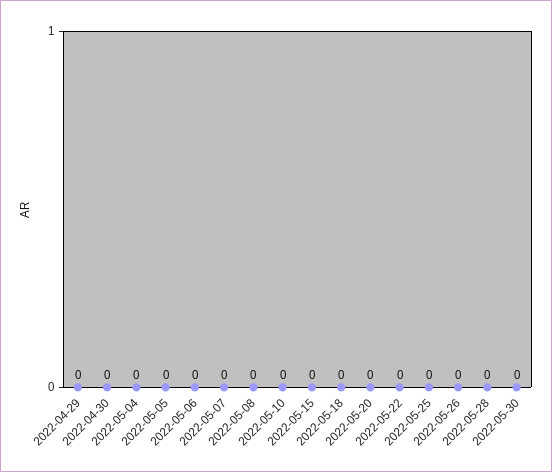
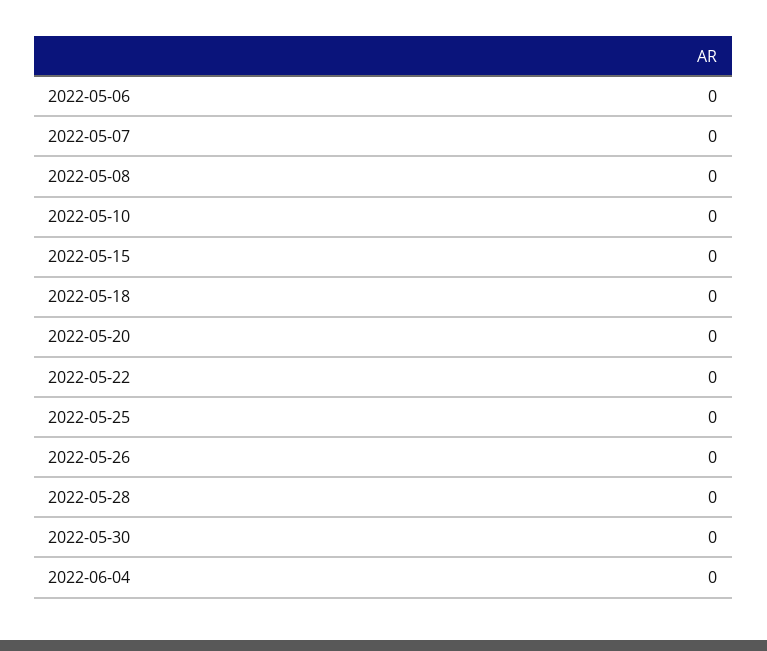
2022-04-29: 0 -> none
2022-04-30: 0 -> none
2022-05-04: 0 -> none
2022-05-05: 0 -> none
2022-06-04: none -> 0

